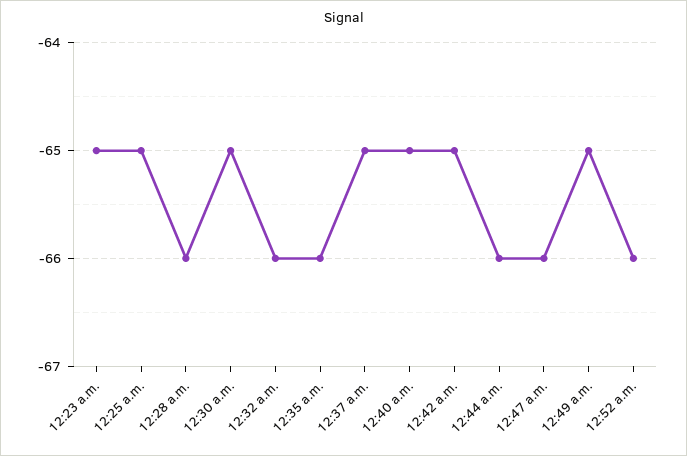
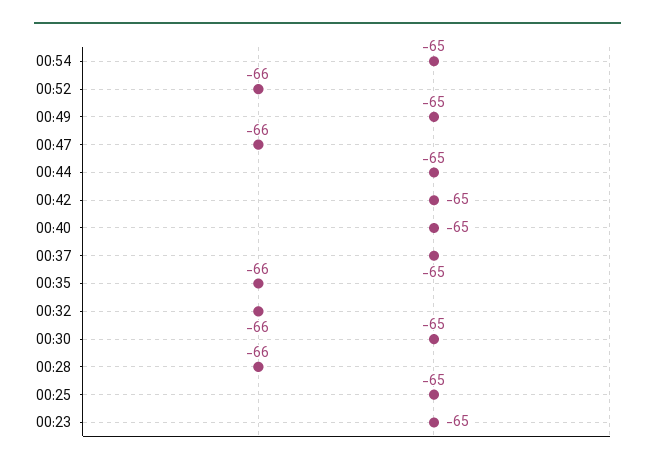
12:44 a.m.: -66 -> -65
00:54: none -> -65

